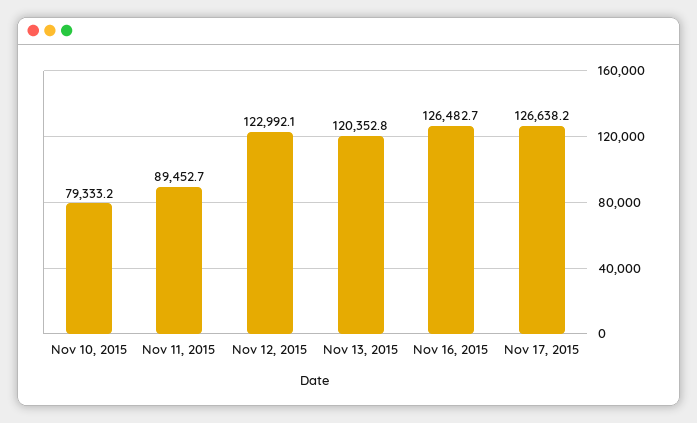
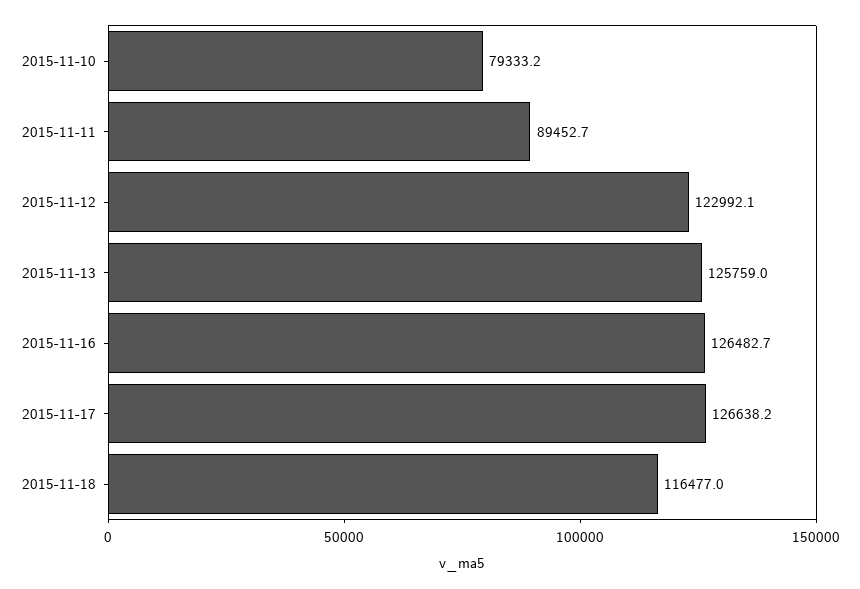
Nov 13, 2015: 120352.8 -> 125759
2015-11-18: none -> 116477

